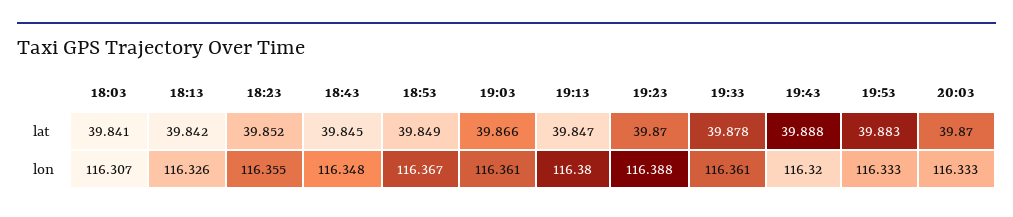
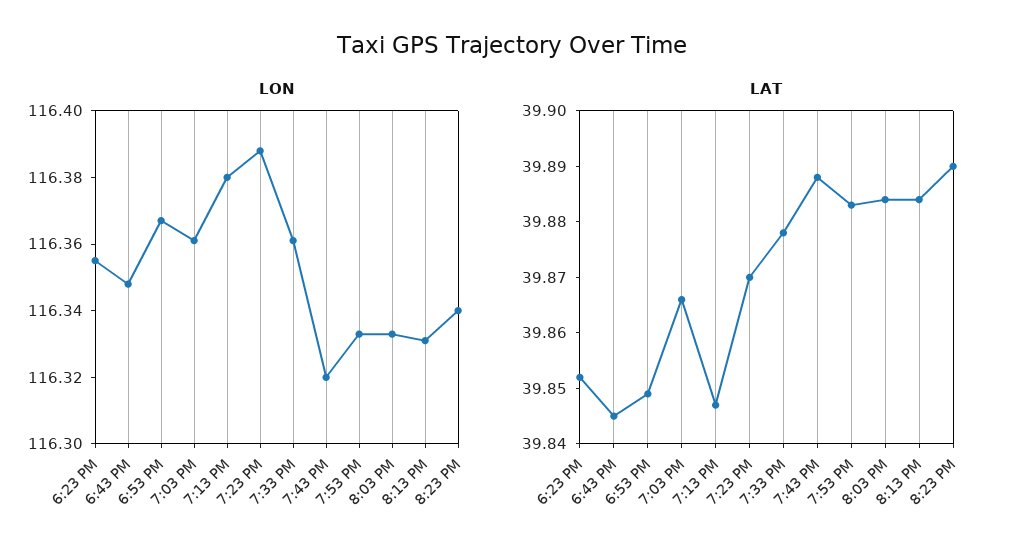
lat, 18:03: 39.841 -> none
lat, 18:13: 39.842 -> none
lat, 20:03: 39.87 -> 39.885
lon, 18:03: 116.307 -> none
lon, 18:13: 116.326 -> none
lon, 8:13 PM: none -> 116.33
lon, 8:23 PM: none -> 116.34
lat, 8:13 PM: none -> 39.885
lat, 8:23 PM: none -> 39.89

